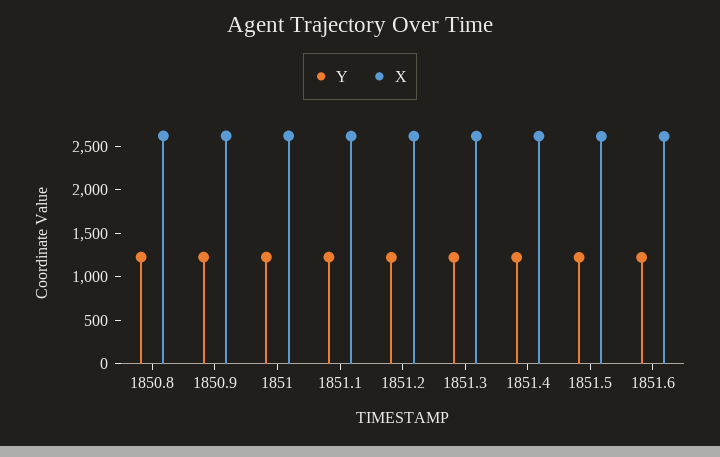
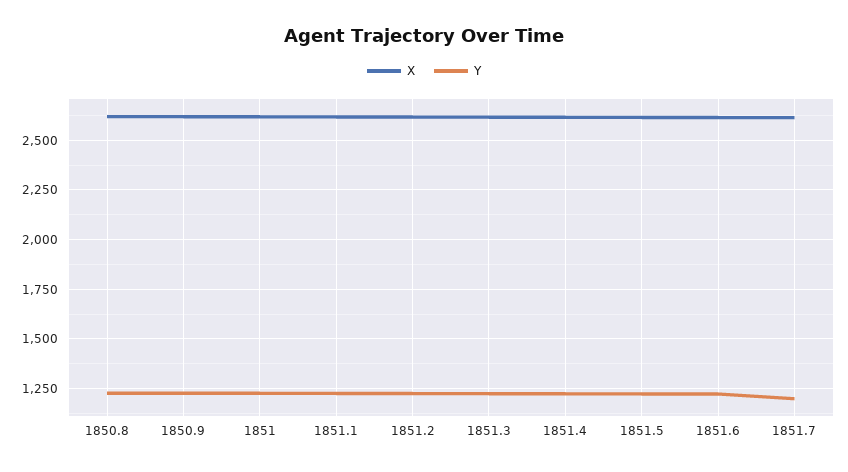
X, 1851.7: none -> 2600
Y, 1851.7: none -> 1200

